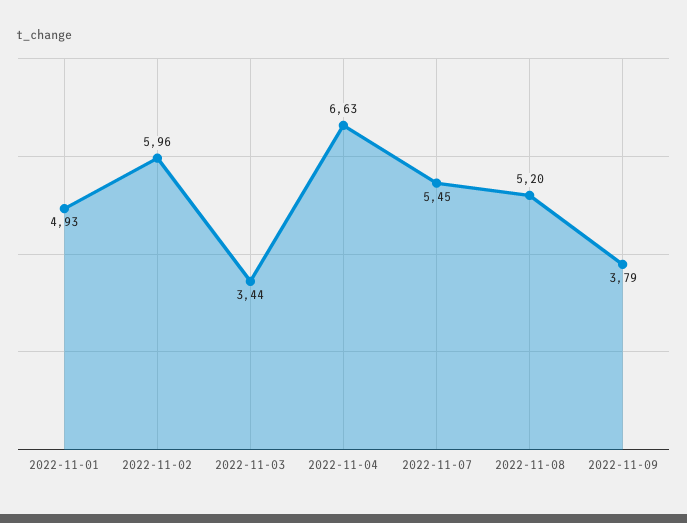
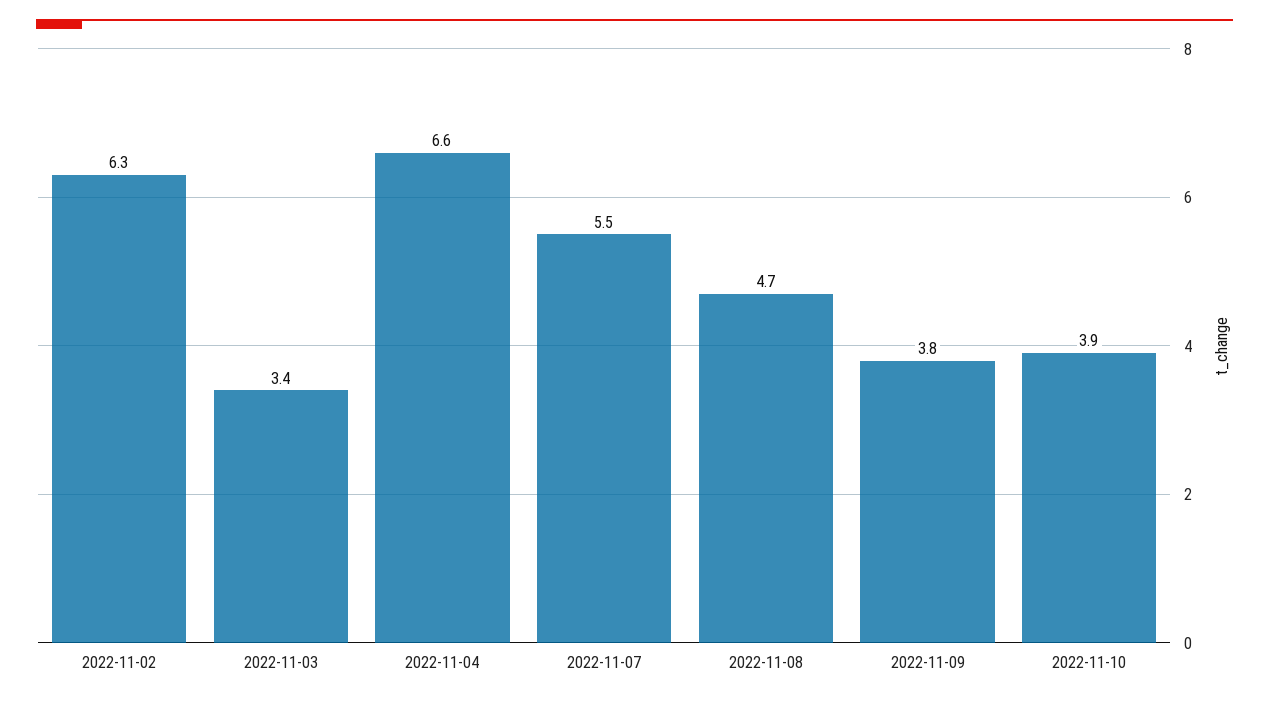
2022-11-01: 4.93 -> none
2022-11-02: 5.96 -> 6.3
2022-11-08: 5.2 -> 4.7
2022-11-10: none -> 3.9

